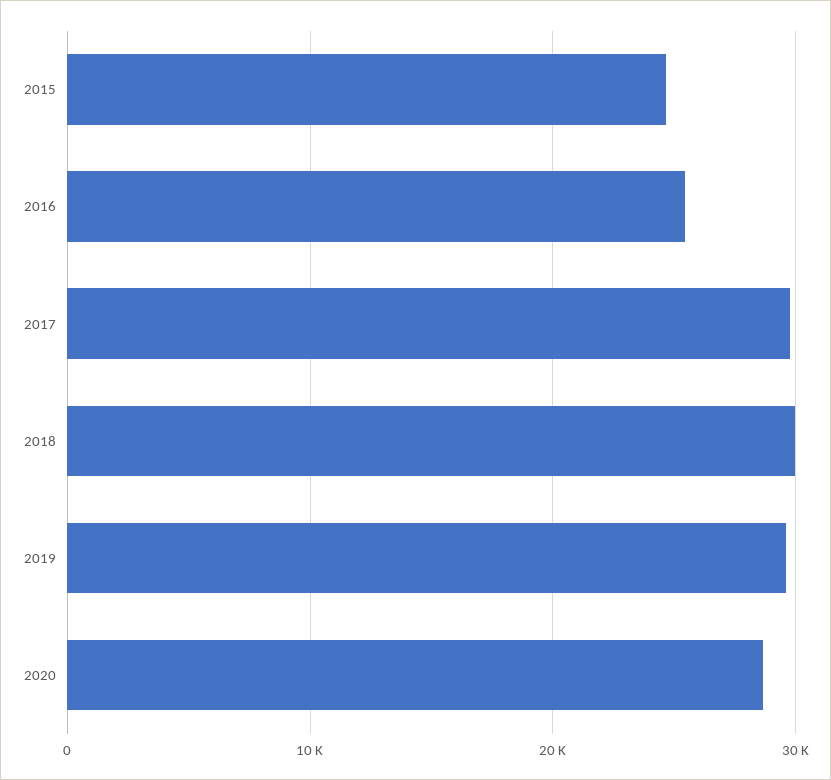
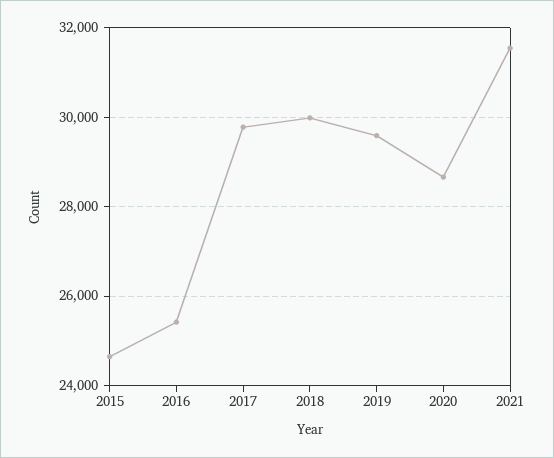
2021: none -> 31600

